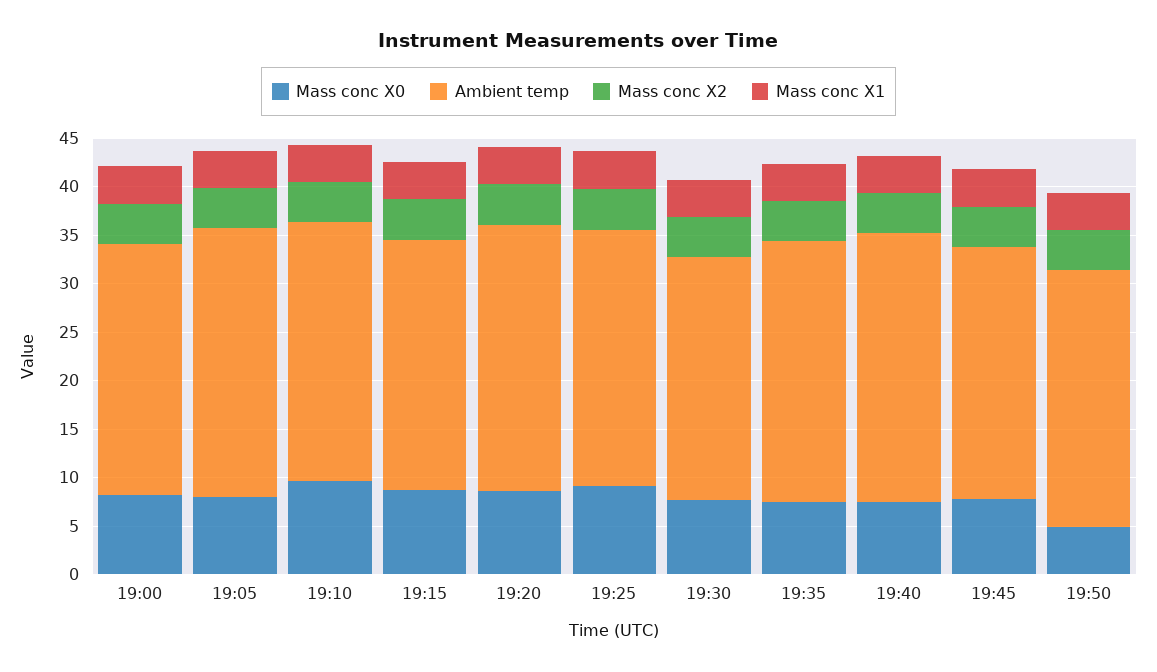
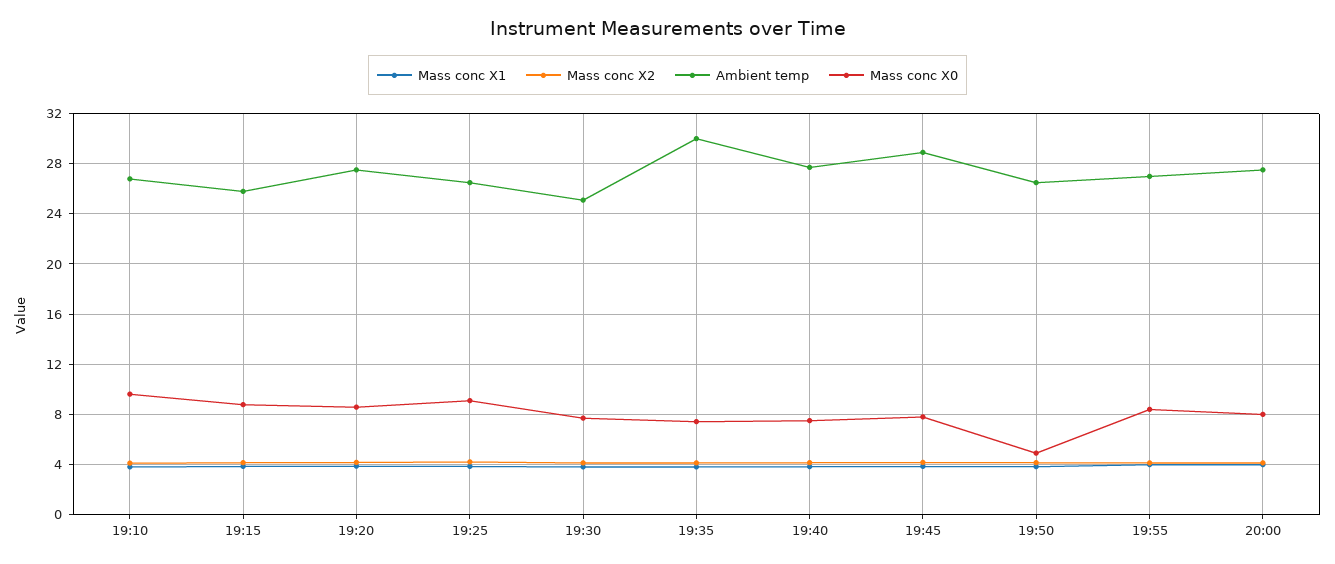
Mass conc X0, 19:00: 8 -> none
Ambient temp, 19:00: 26 -> none
Mass conc X2, 19:00: 4 -> none
Mass conc X1, 19:00: 4 -> none
Mass conc X0, 19:05: 8 -> none
Ambient temp, 19:05: 28 -> none
Mass conc X2, 19:05: 4 -> none
Mass conc X1, 19:05: 4 -> none
Ambient temp, 19:35: 27 -> 30
Ambient temp, 19:45: 26 -> 29
Mass conc X1, 19:55: none -> 4
Mass conc X2, 19:55: none -> 4
Ambient temp, 19:55: none -> 27
Mass conc X0, 19:55: none -> 8.5
Mass conc X1, 20:00: none -> 4
Mass conc X2, 20:00: none -> 4
Ambient temp, 20:00: none -> 27.5
Mass conc X0, 20:00: none -> 8

